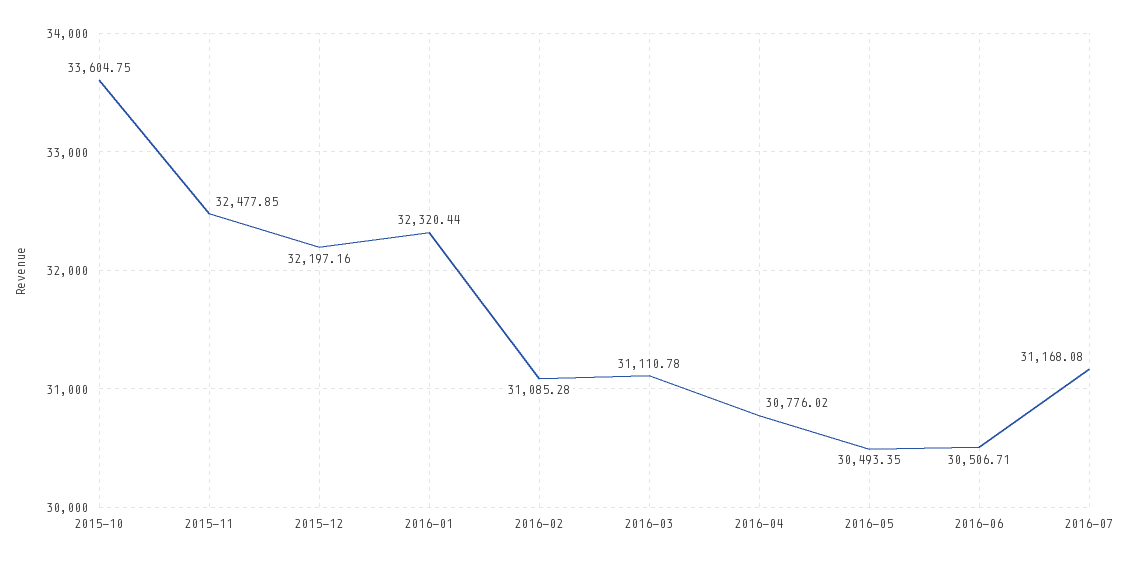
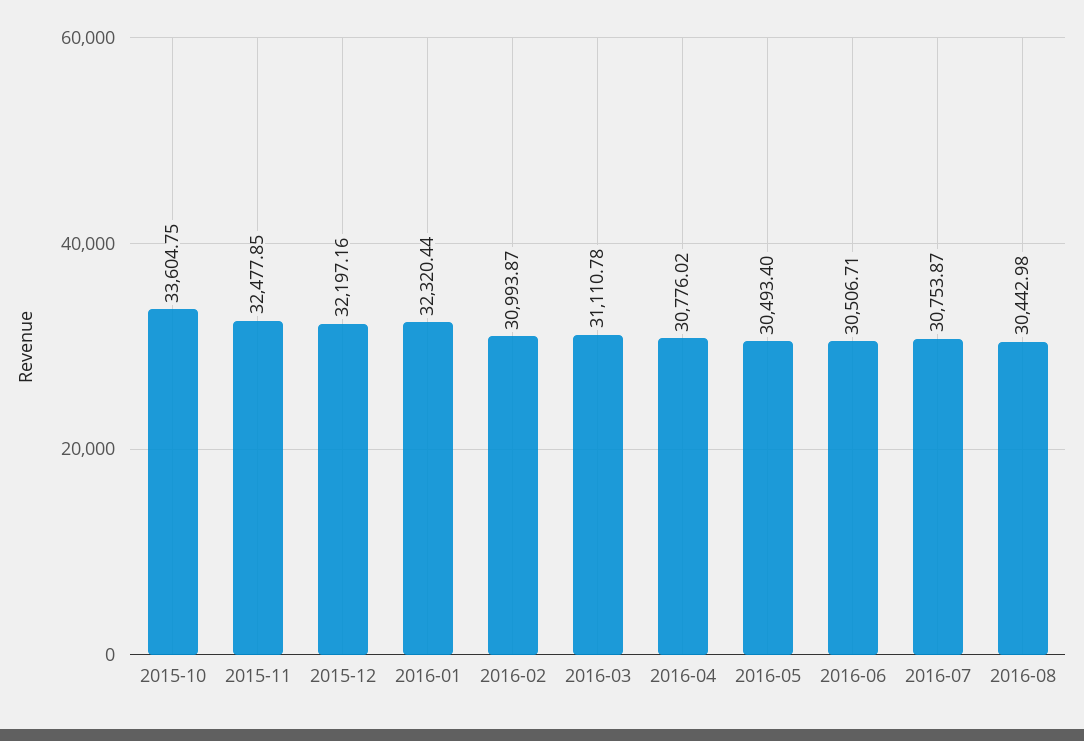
2016-02: 31085.28 -> 30993.87
2016-05: 30493.35 -> 30493.4
2016-07: 31168.08 -> 30753.87
2016-08: none -> 30442.98

